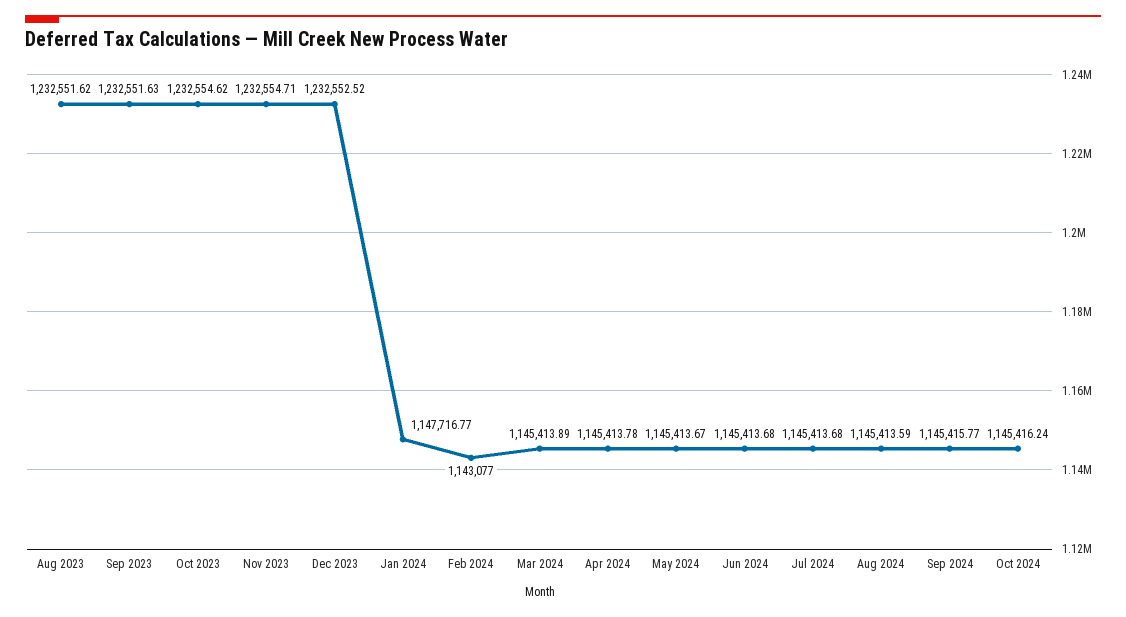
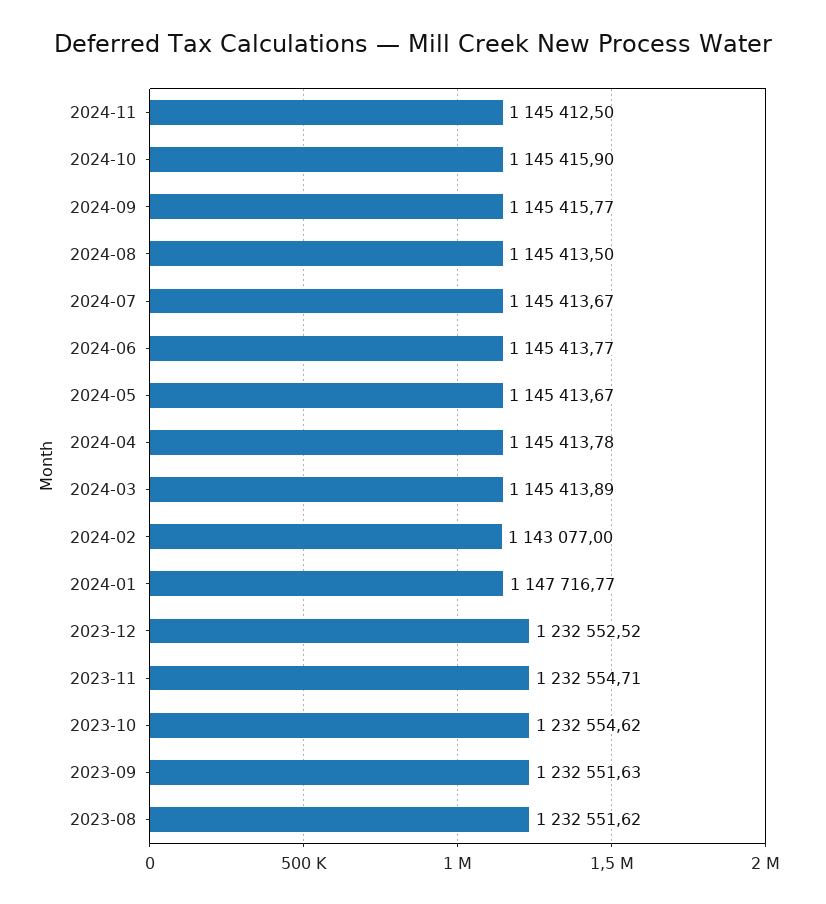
Jun 2024: 1145413.68 -> 1145413.77
Jul 2024: 1145413.68 -> 1145413.67
Aug 2024: 1145413.59 -> 1145413.5
Oct 2024: 1145416.24 -> 1145415.9
2024-11: none -> 1145412.5

